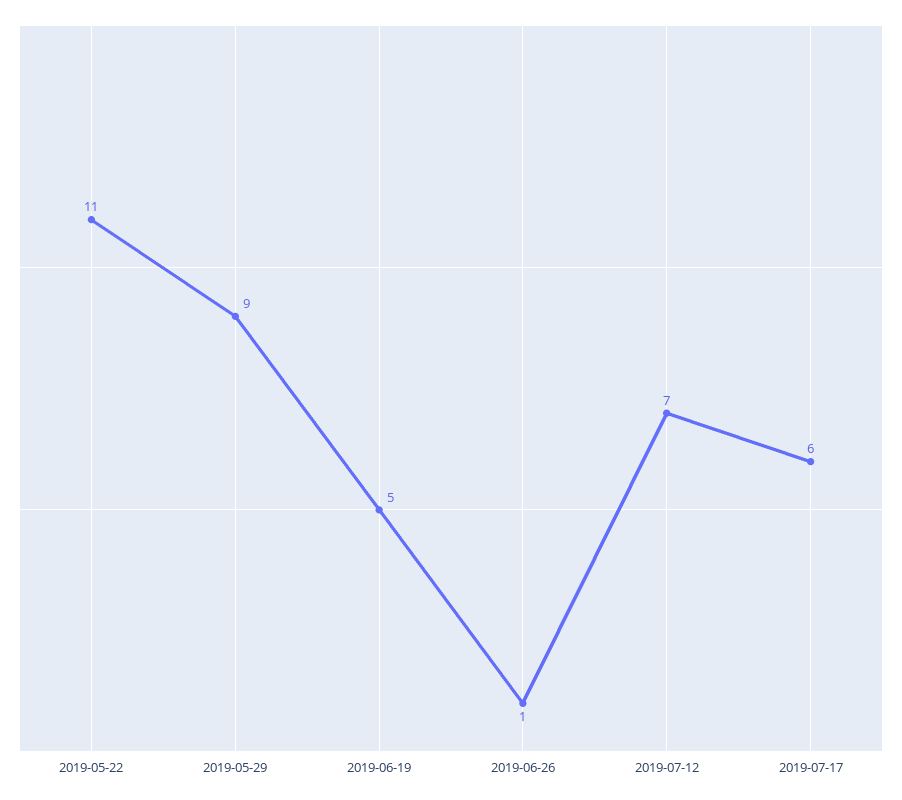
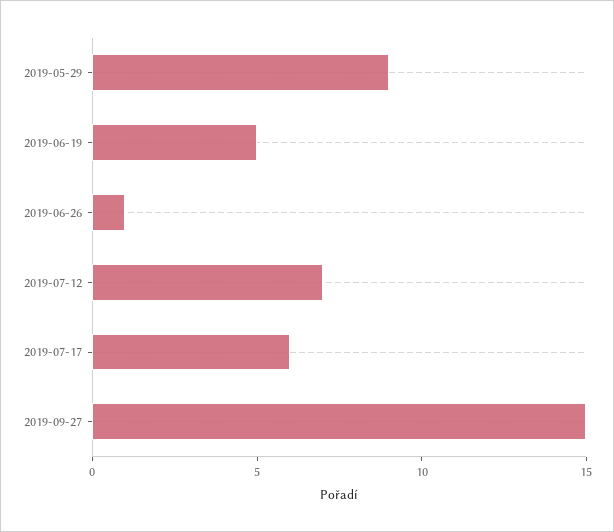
2019-05-22: 11 -> none
2019-09-27: none -> 15

